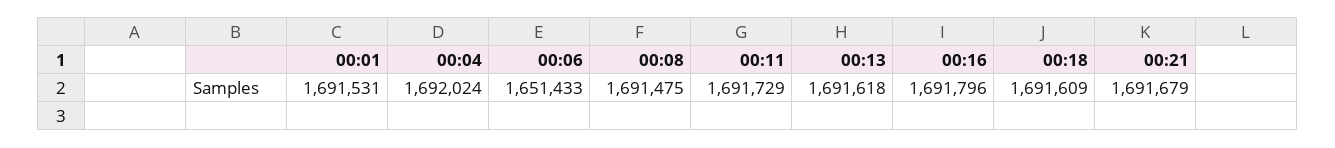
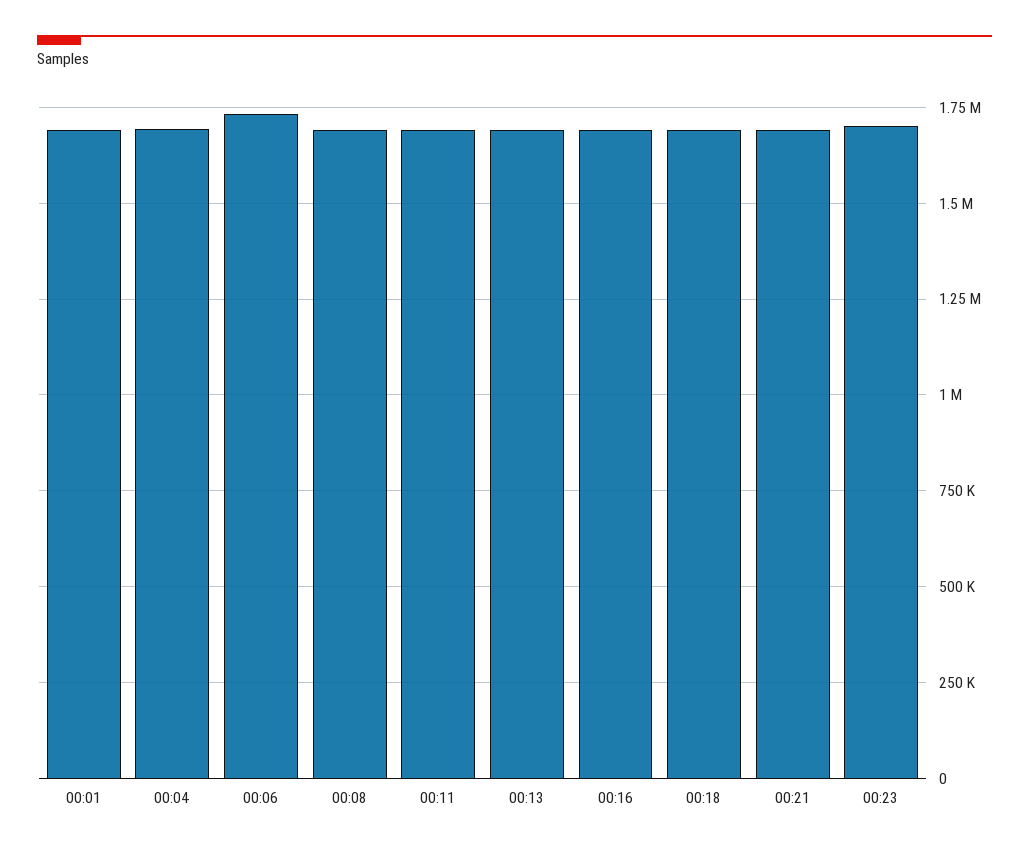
00:06: 1651433 -> 1725000
00:23: none -> 1700000

